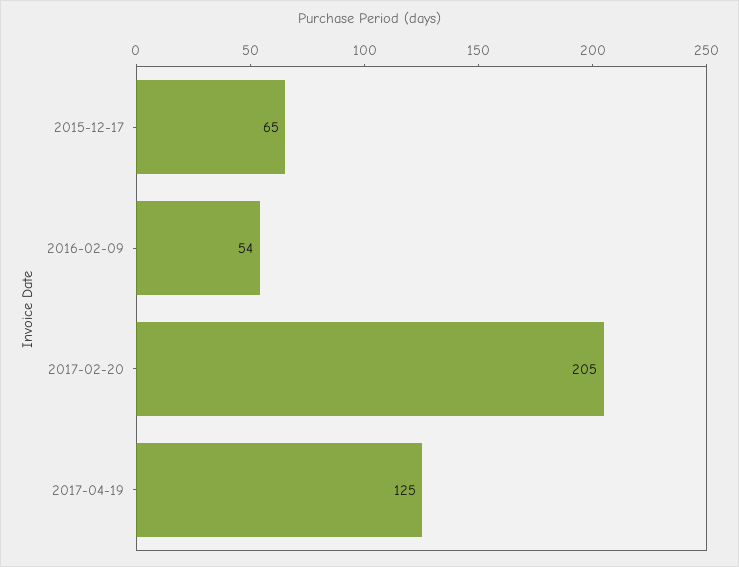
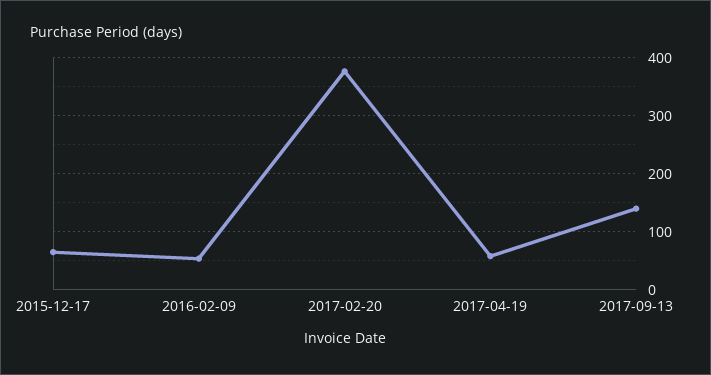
2017-02-20: 205 -> 380
2017-04-19: 125 -> 60
2017-09-13: none -> 140

